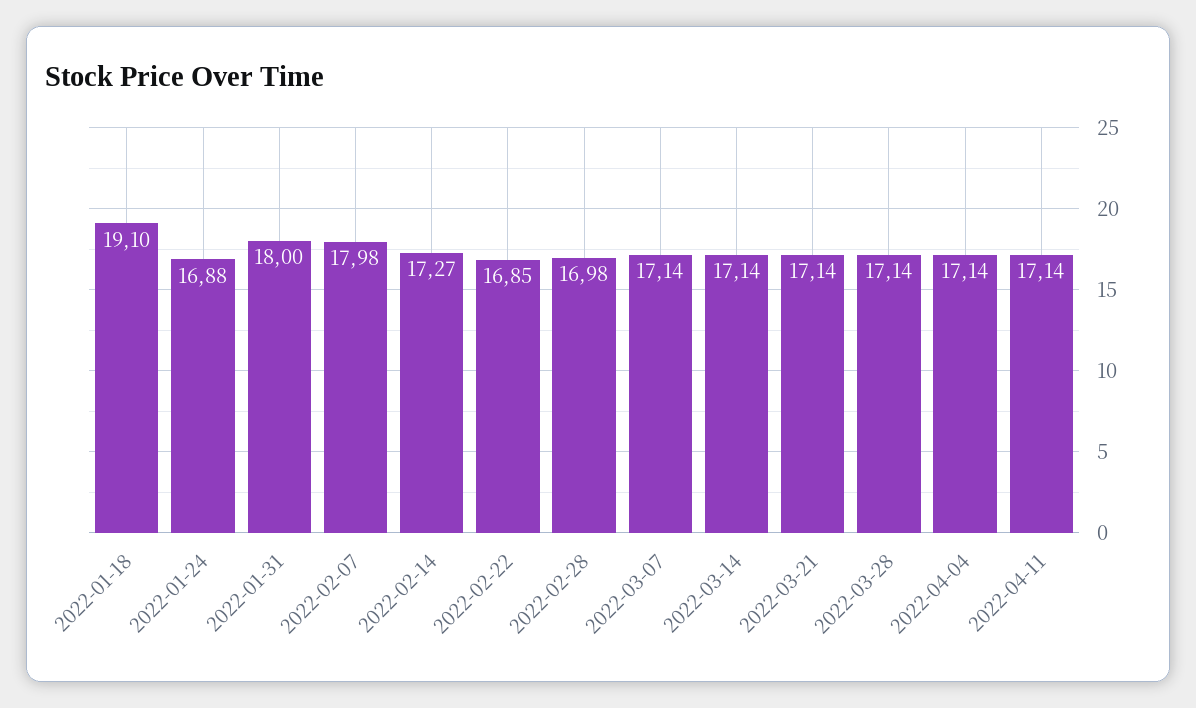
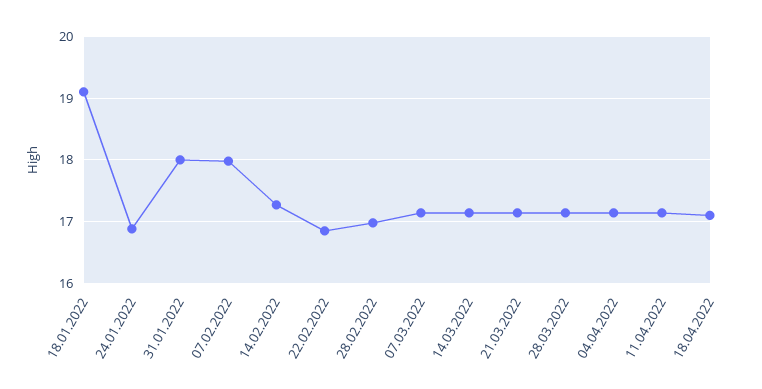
18.04.2022: none -> 17.1

